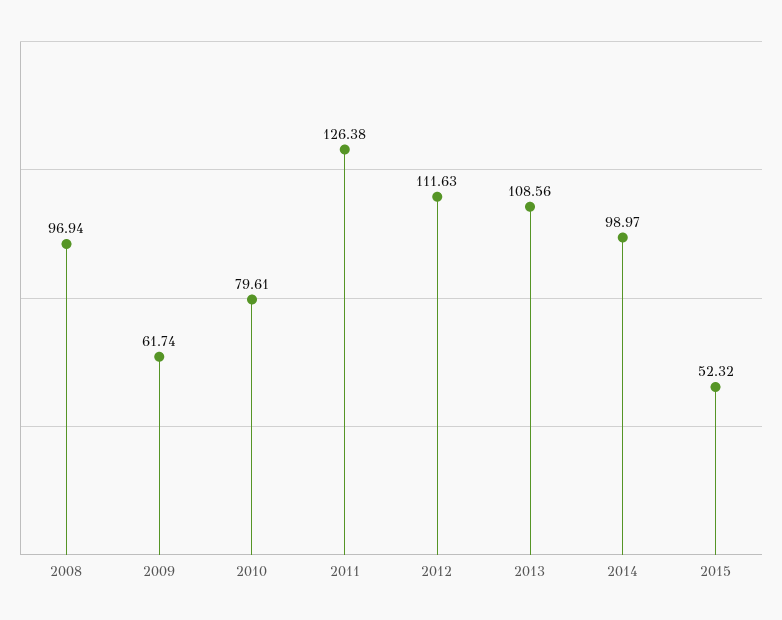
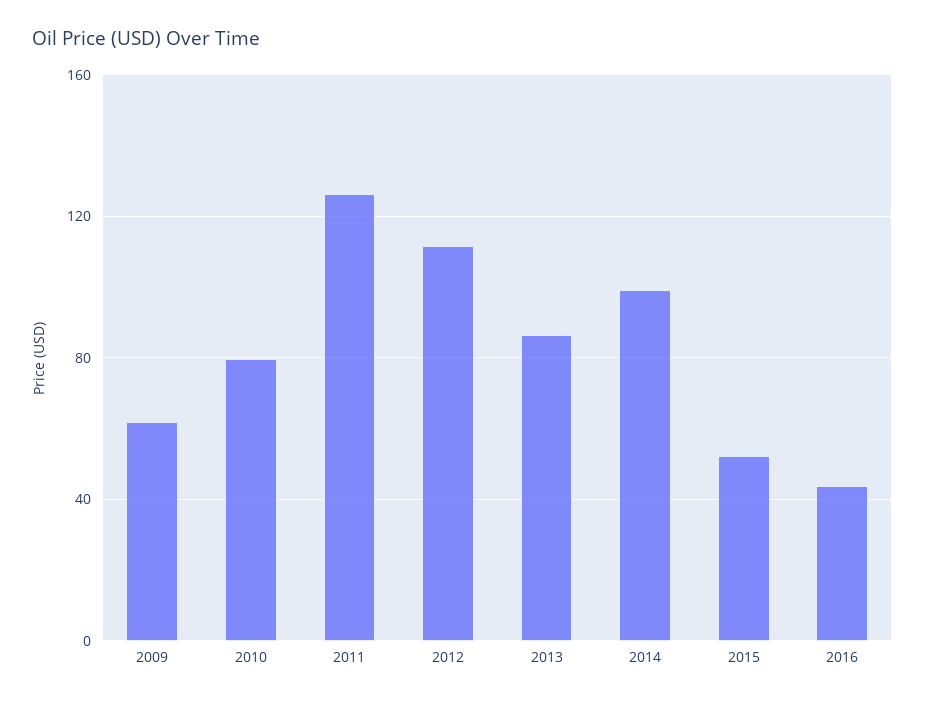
2008: 96.94 -> none
2013: 108.56 -> 85
2016: none -> 45

